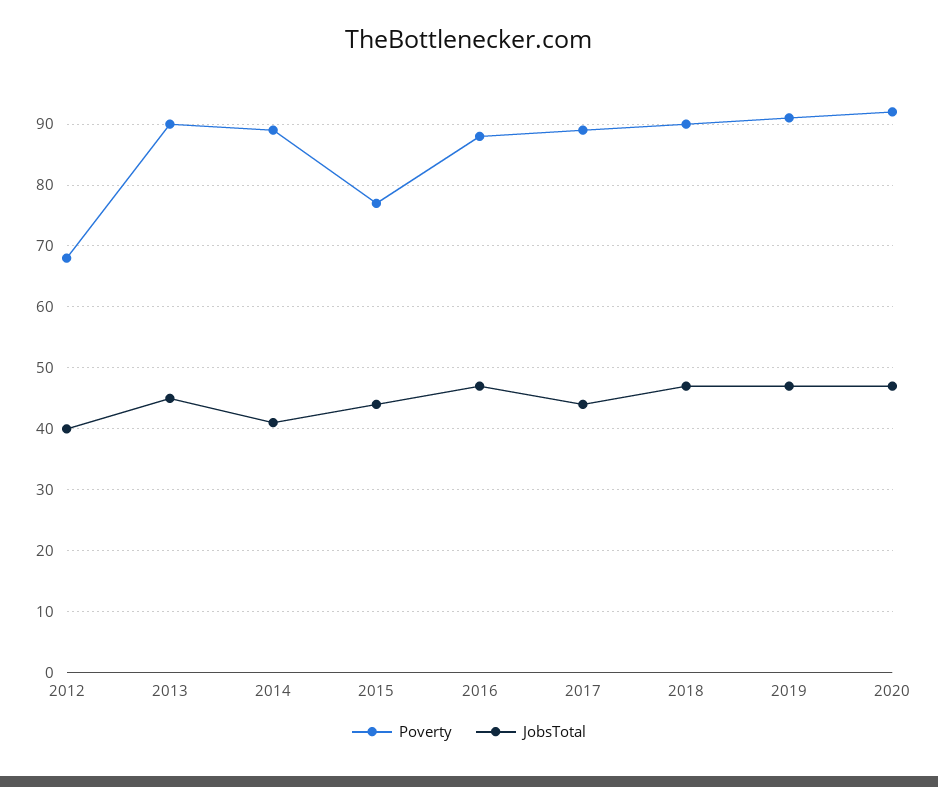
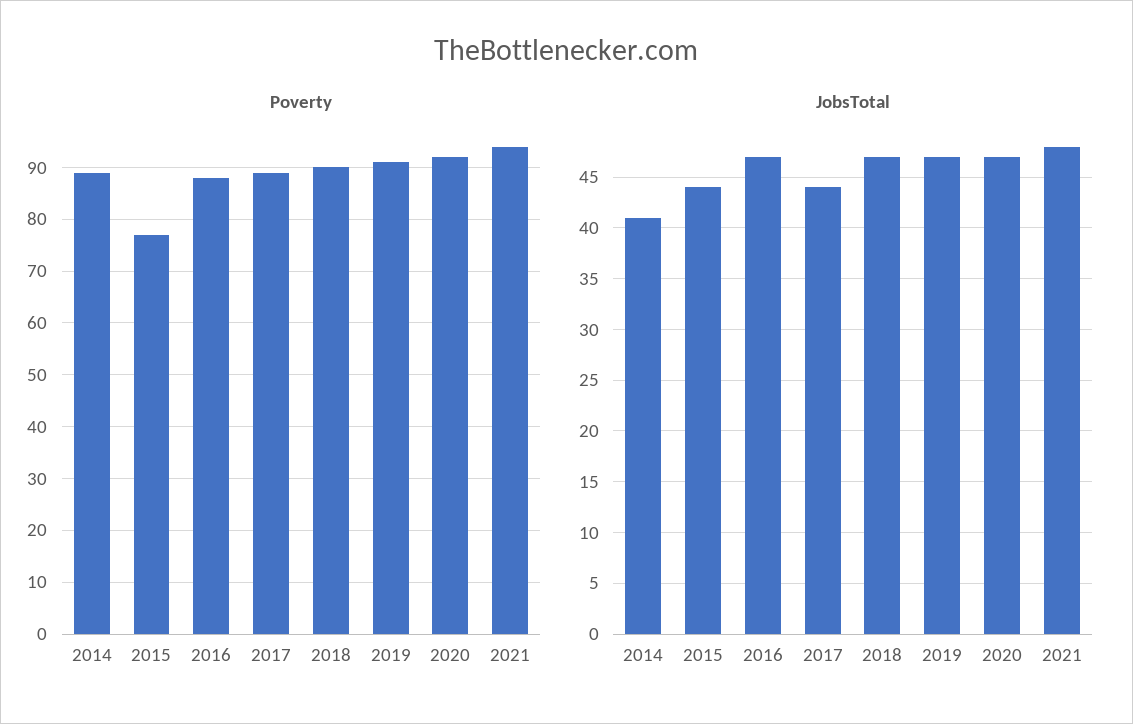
Poverty, 2012: 68 -> none
JobsTotal, 2012: 40 -> none
Poverty, 2013: 90 -> none
JobsTotal, 2013: 45 -> none
Poverty, 2021: none -> 95
JobsTotal, 2021: none -> 48

